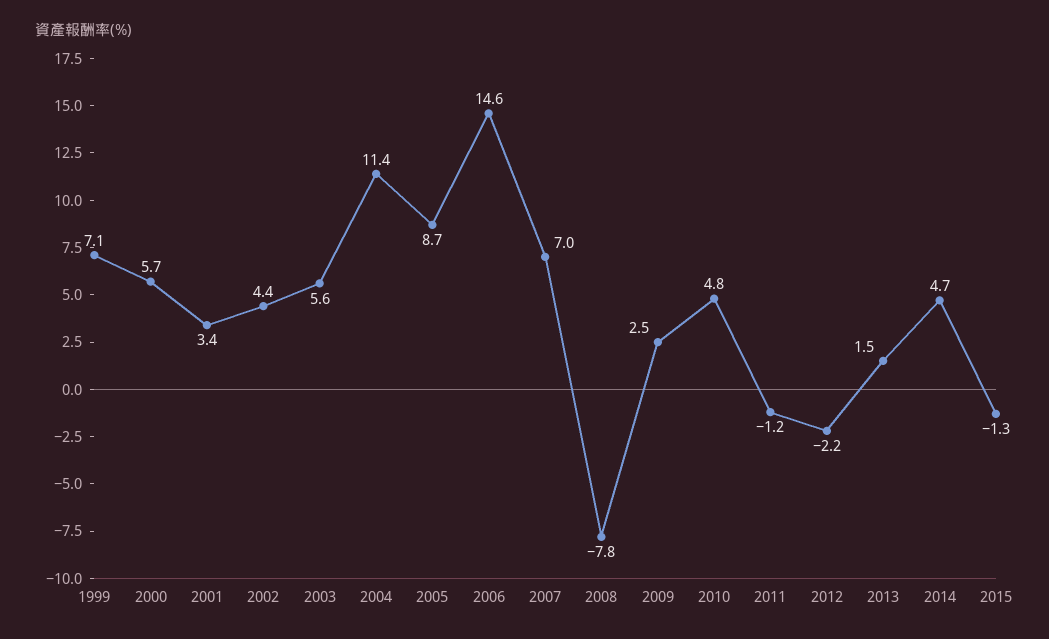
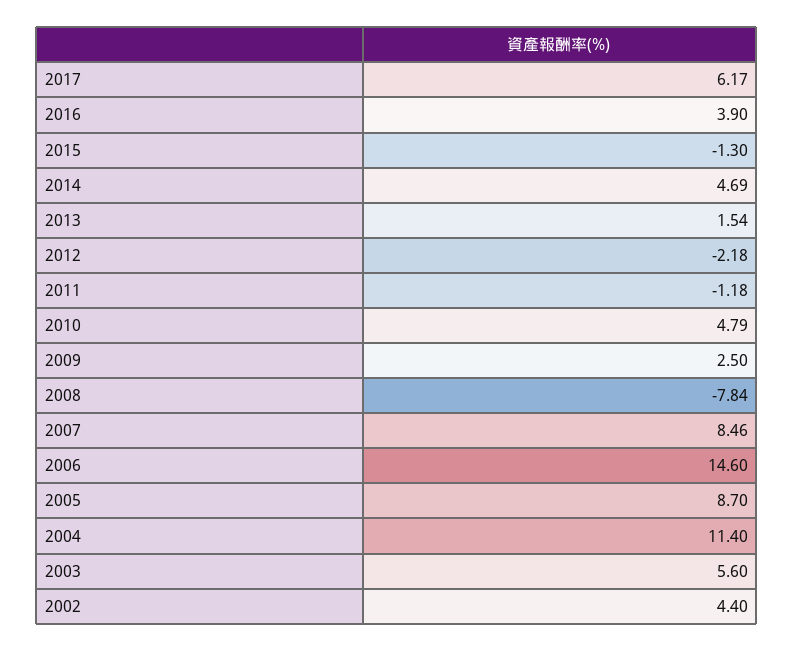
1999: 7.1 -> none
2000: 5.7 -> none
2001: 3.4 -> none
2007: 7 -> 8.46
2017: none -> 6.17
2016: none -> 3.9

